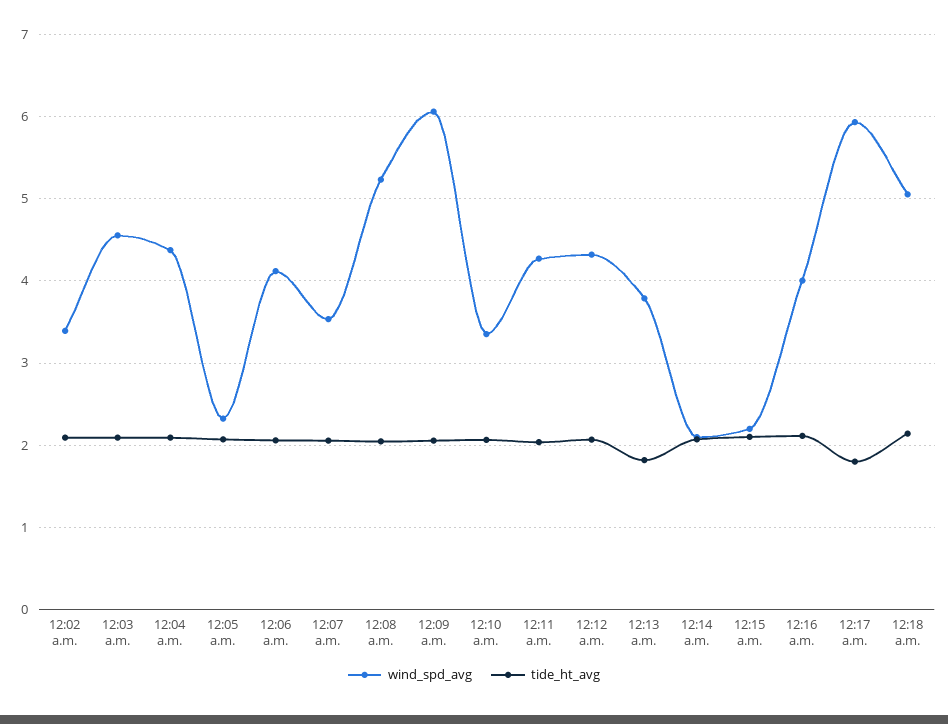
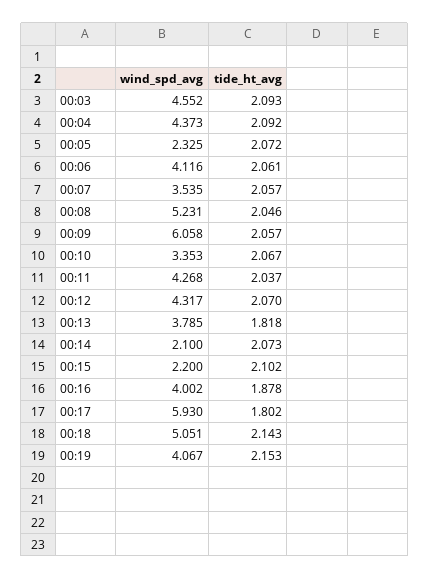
wind_spd_avg, 12:02 a.m.: 3.4 -> none
tide_ht_avg, 12:02 a.m.: 2.1 -> none
tide_ht_avg, 12:16 a.m.: 2.1 -> 1.878
wind_spd_avg, 00:19: none -> 4.067
tide_ht_avg, 00:19: none -> 2.153

